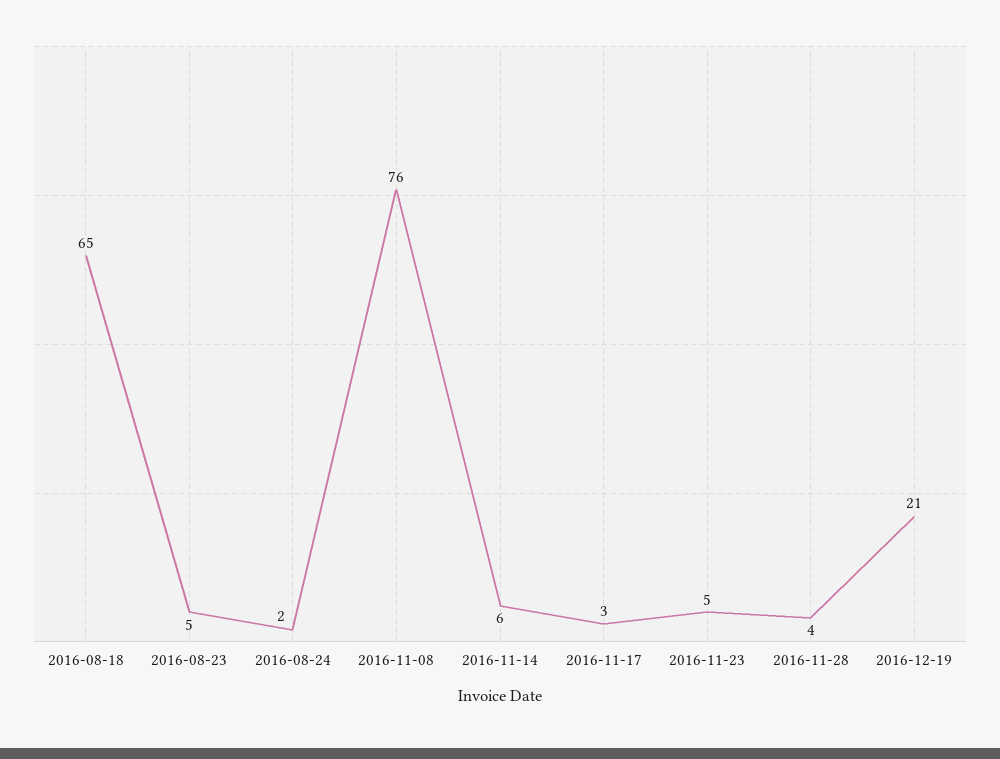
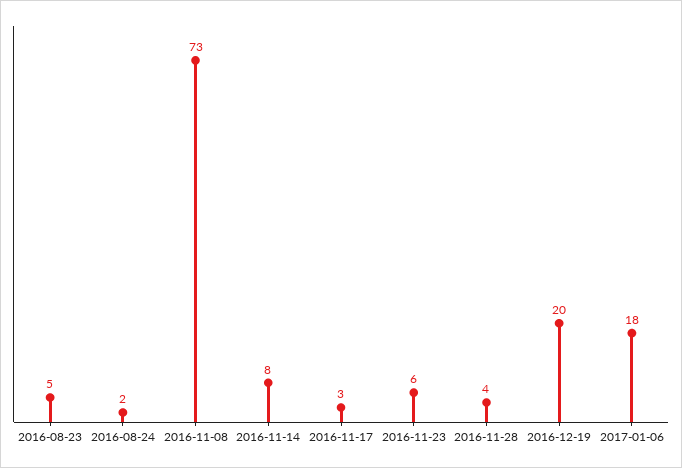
2016-08-18: 65 -> none
2016-11-08: 76 -> 73
2016-11-14: 6 -> 8
2016-11-23: 5 -> 6
2016-12-19: 21 -> 20
2017-01-06: none -> 18

